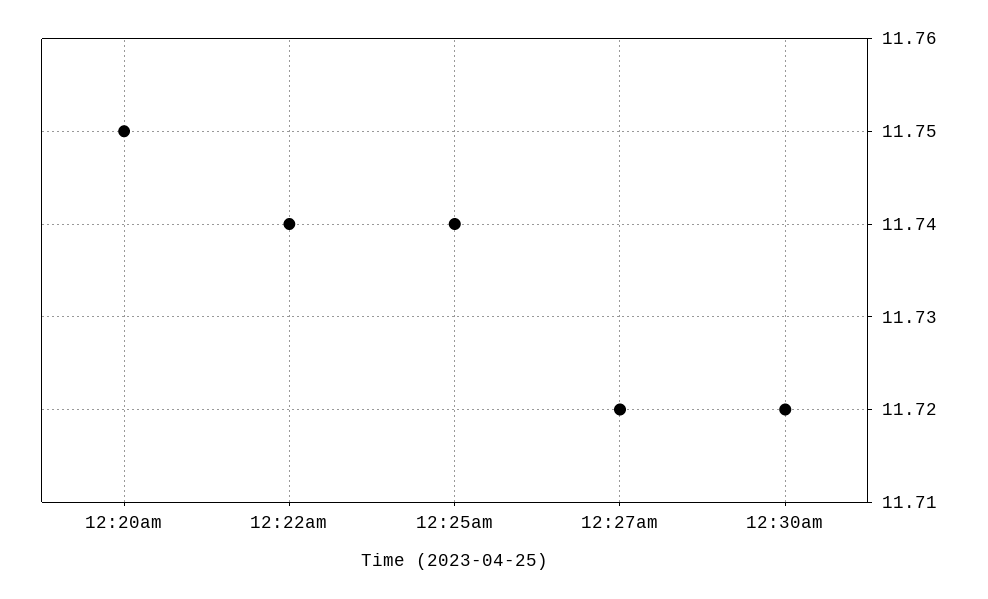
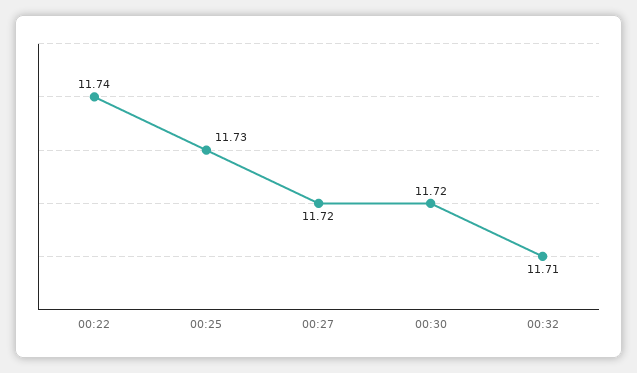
12:20am: 11.75 -> none
12:25am: 11.74 -> 11.73
00:32: none -> 11.71

